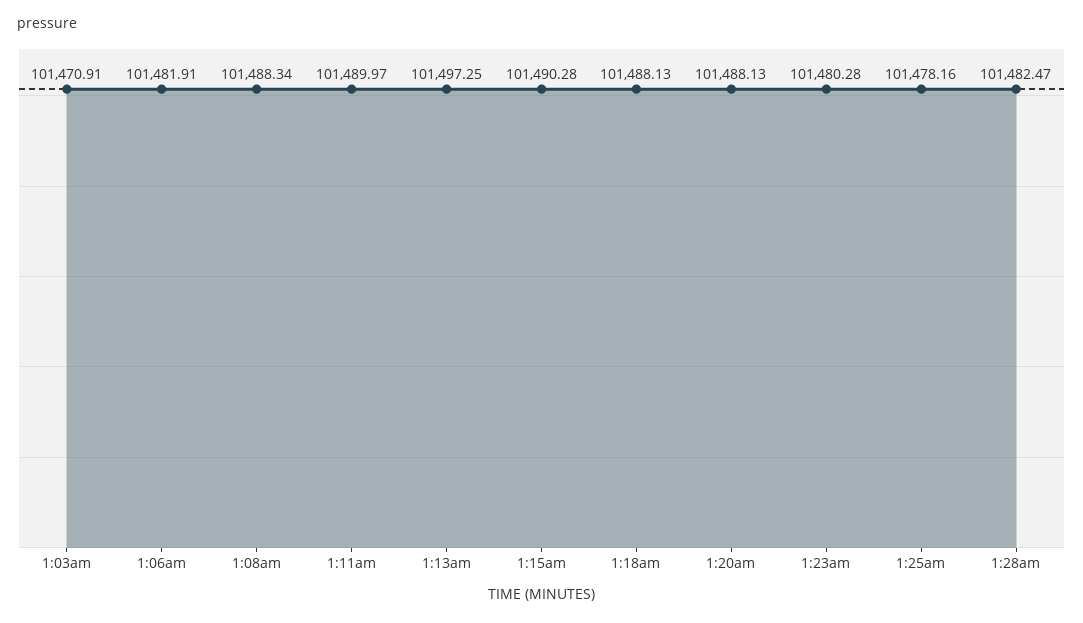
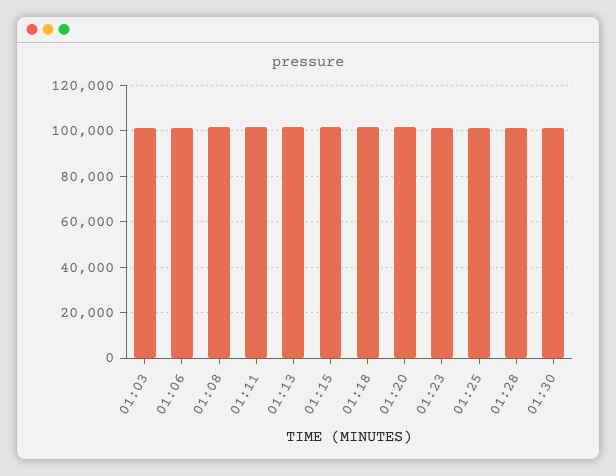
01:30: none -> 100000

